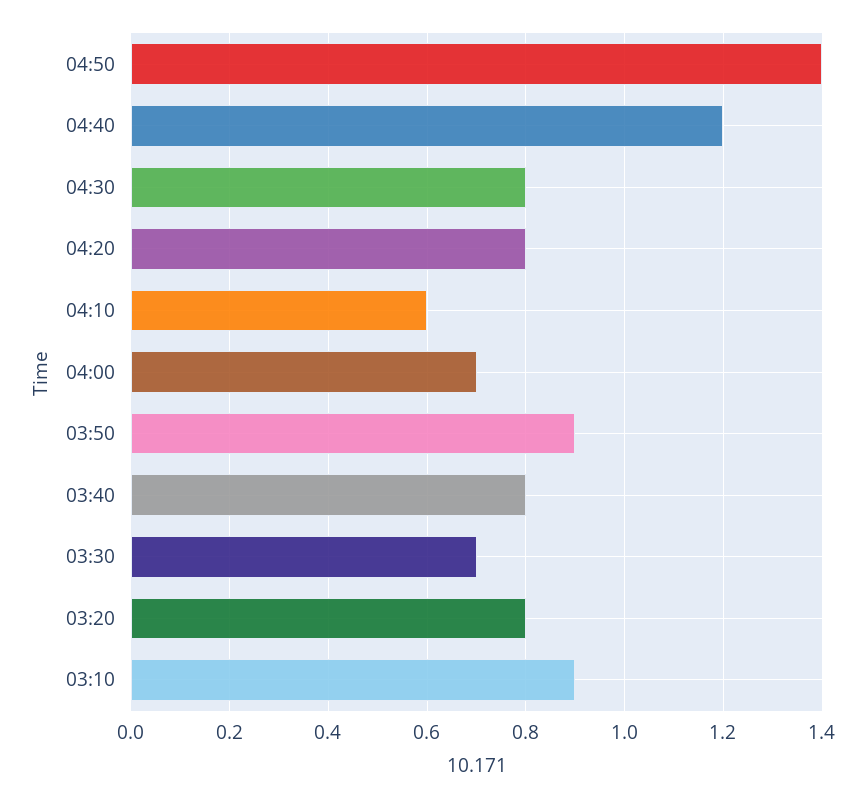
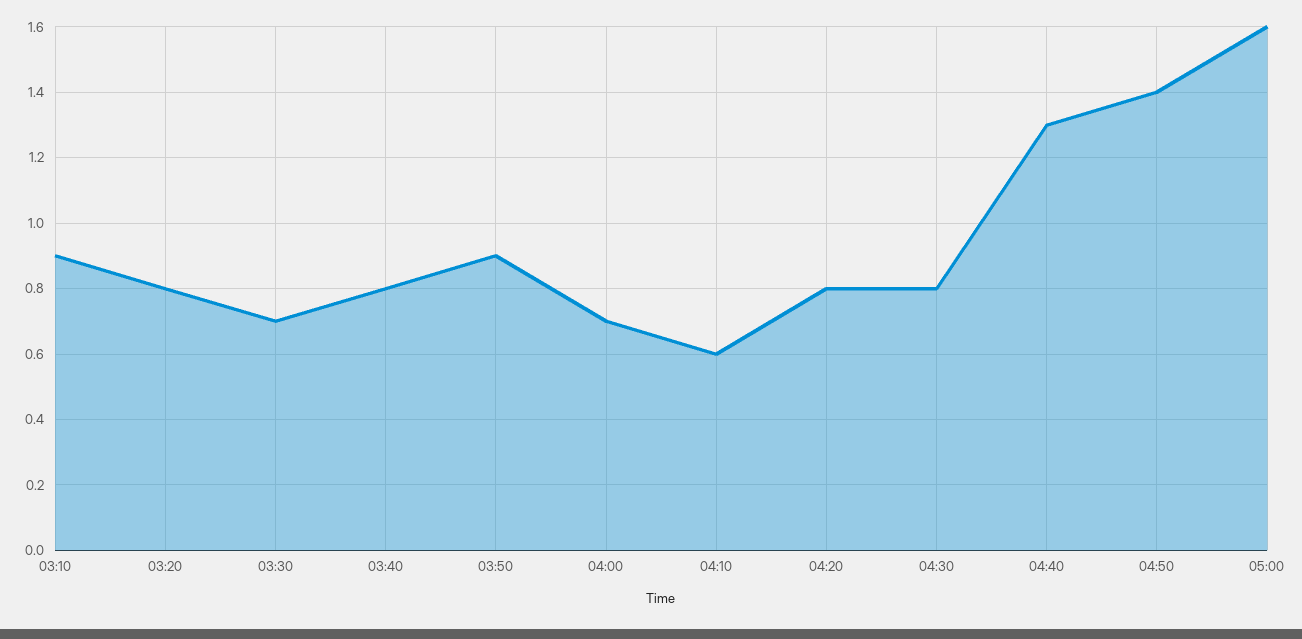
04:40: 1.2 -> 1.3
05:00: none -> 1.6

